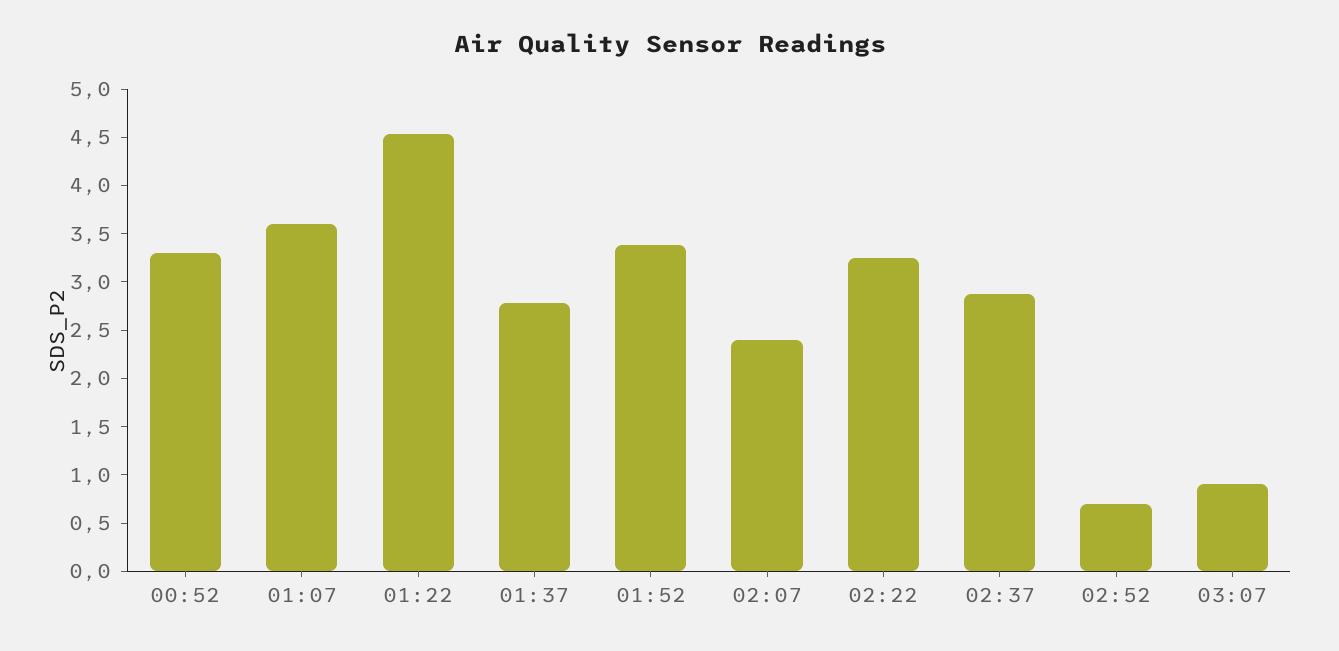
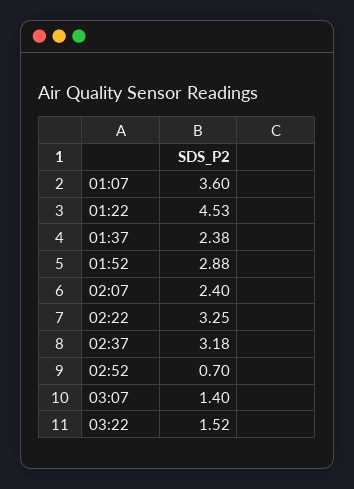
00:52: 3.3 -> none
01:37: 2.8 -> 2.38
01:52: 3.4 -> 2.88
02:37: 2.9 -> 3.18
03:07: 0.9 -> 1.4
03:22: none -> 1.52

